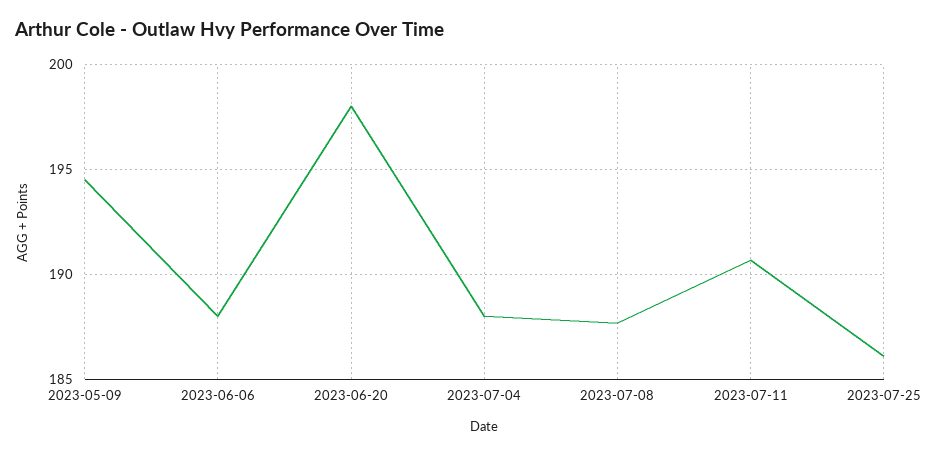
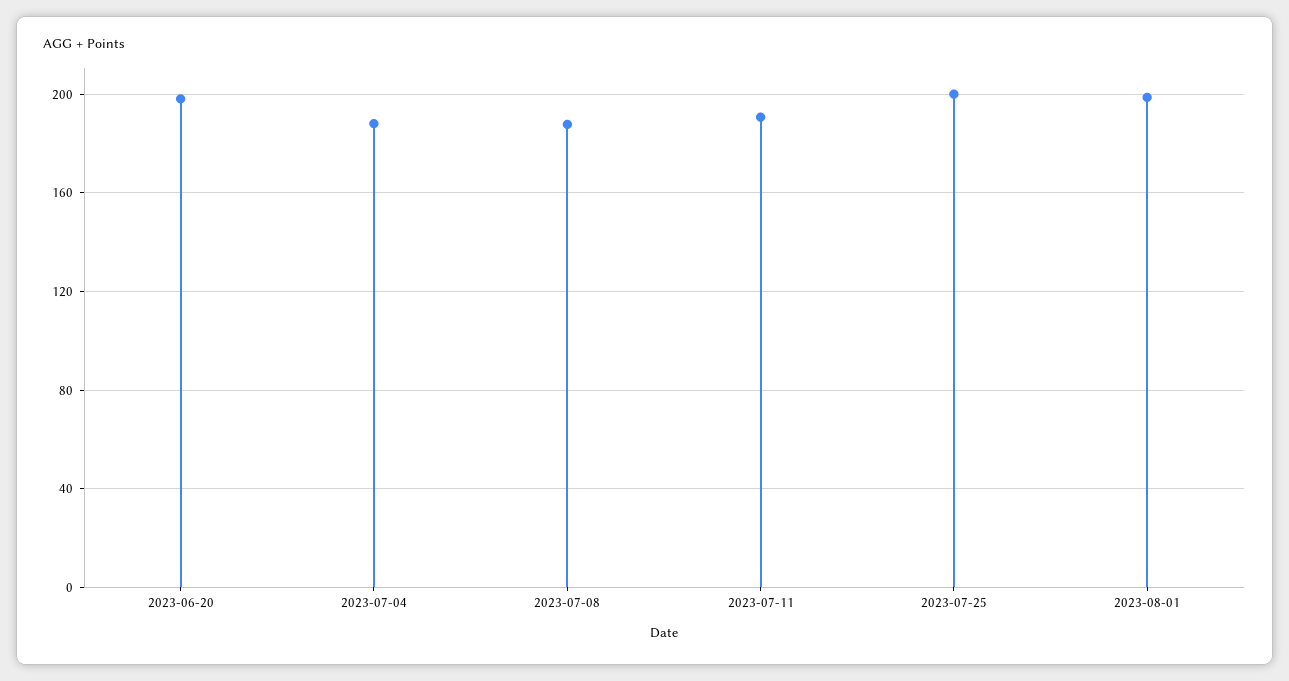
2023-05-09: 194.5 -> none
2023-06-06: 188 -> none
2023-07-25: 186 -> 200
2023-08-01: none -> 200

